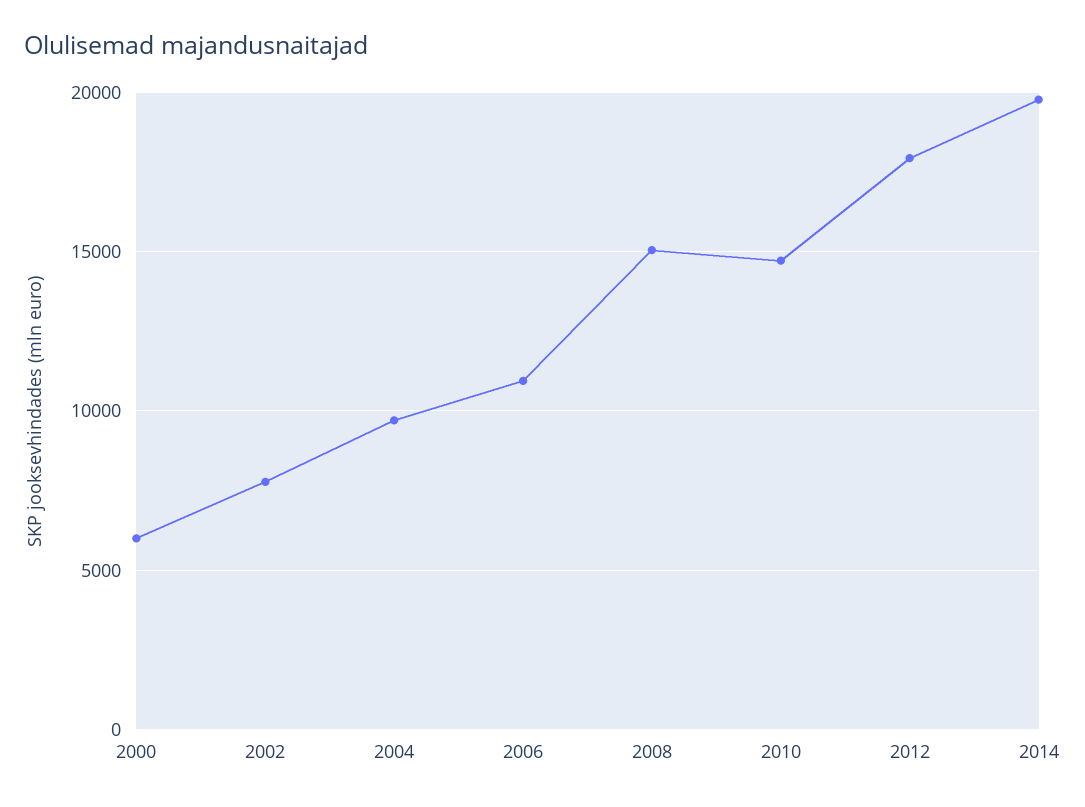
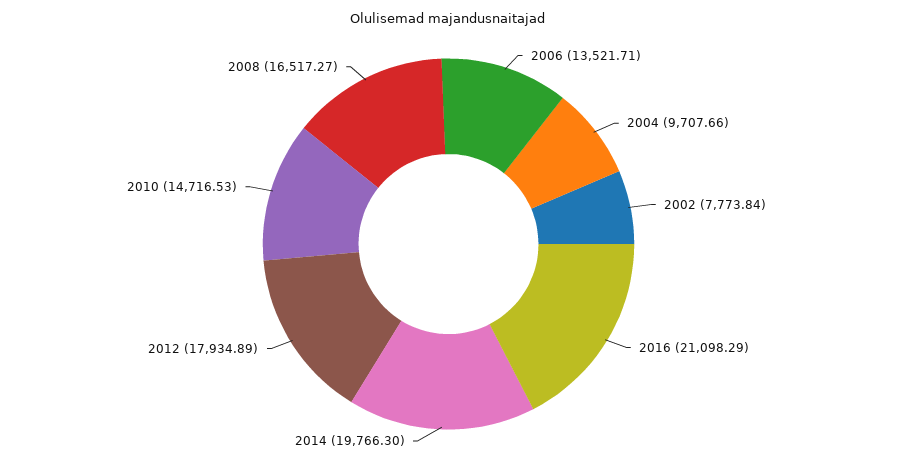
2000: 6000 -> none
2006: 11000 -> 13521.71
2008: 15000 -> 16517.27
2016: none -> 21098.29

